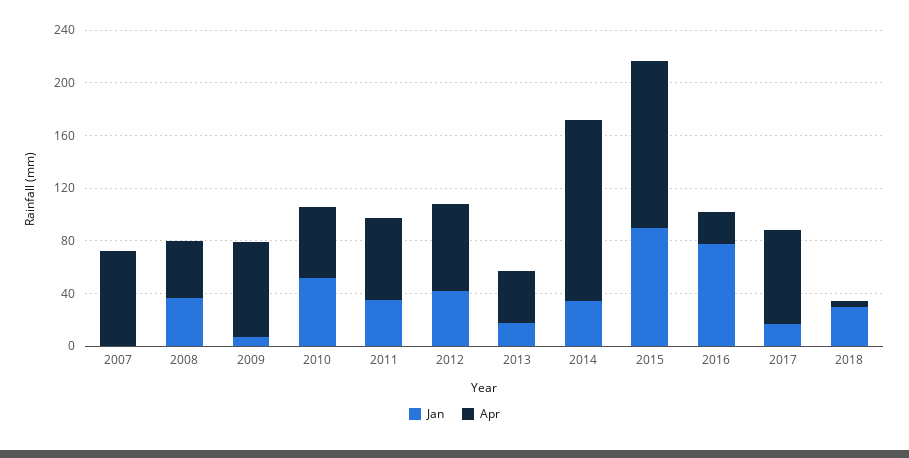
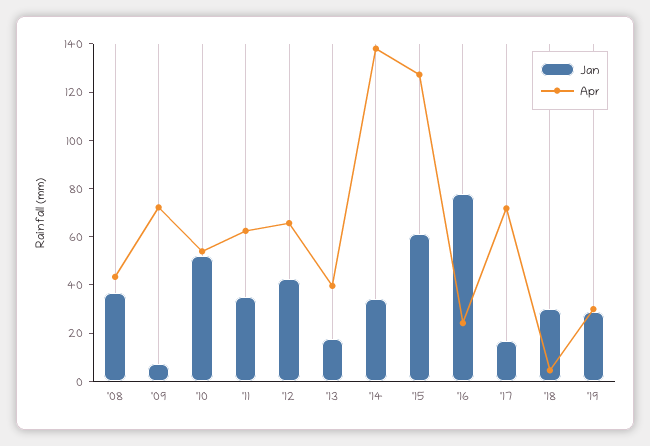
Jan, 2007: 0 -> none
Apr, 2007: 70 -> none
Jan, 2015: 90 -> 60
Jan, '19: none -> 30
Apr, '19: none -> 30

